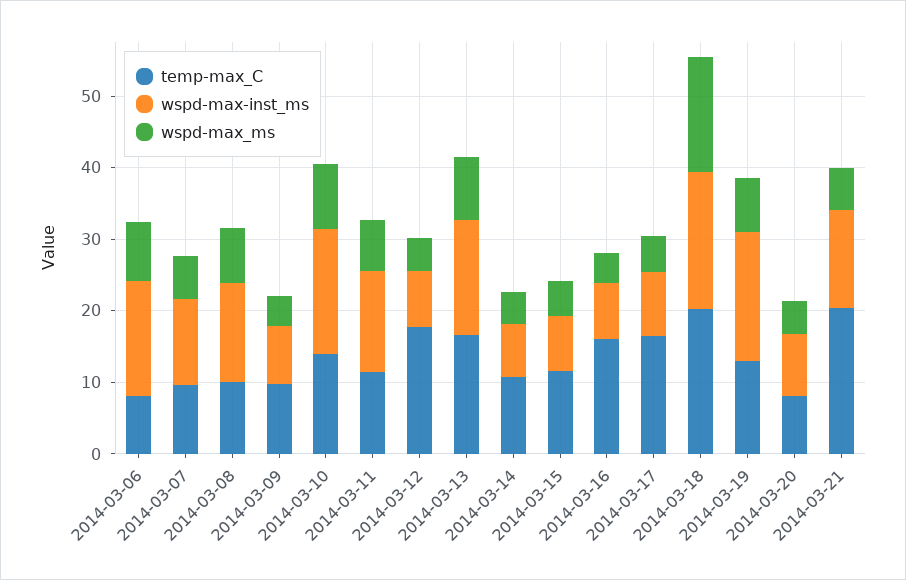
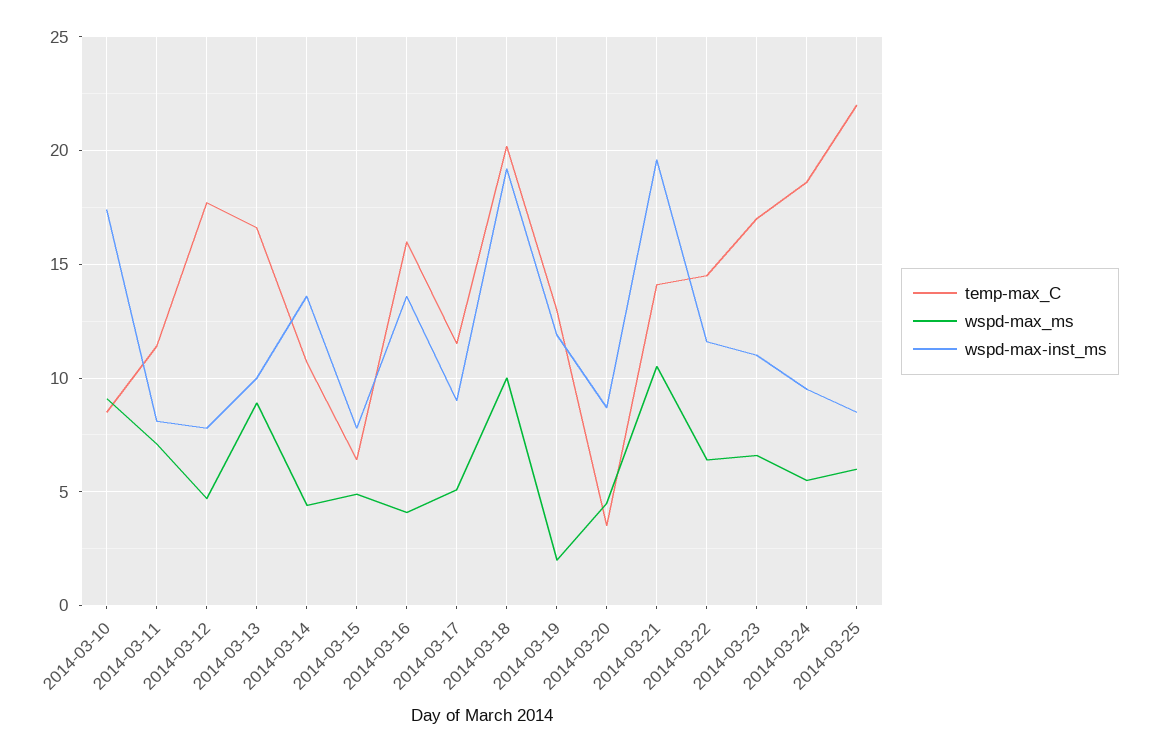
temp-max_C, 2014-03-06: 8 -> none
wspd-max-inst_ms, 2014-03-06: 16 -> none
wspd-max_ms, 2014-03-06: 8 -> none
temp-max_C, 2014-03-07: 10 -> none
wspd-max-inst_ms, 2014-03-07: 12 -> none
wspd-max_ms, 2014-03-07: 6 -> none
temp-max_C, 2014-03-08: 10 -> none
wspd-max-inst_ms, 2014-03-08: 14 -> none
wspd-max_ms, 2014-03-08: 8 -> none
temp-max_C, 2014-03-09: 10 -> none
wspd-max-inst_ms, 2014-03-09: 8 -> none
wspd-max_ms, 2014-03-09: 4 -> none
temp-max_C, 2014-03-10: 14 -> 8.5
wspd-max-inst_ms, 2014-03-11: 14 -> 8
wspd-max-inst_ms, 2014-03-13: 16 -> 10
wspd-max-inst_ms, 2014-03-14: 8 -> 13.5
temp-max_C, 2014-03-15: 12 -> 6.5
wspd-max-inst_ms, 2014-03-16: 8 -> 13.5
temp-max_C, 2014-03-17: 16 -> 11.5
wspd-max_ms, 2014-03-18: 16 -> 10
wspd-max-inst_ms, 2014-03-19: 18 -> 12
wspd-max_ms, 2014-03-19: 8 -> 2
temp-max_C, 2014-03-20: 8 -> 3.5
temp-max_C, 2014-03-21: 20 -> 14
wspd-max-inst_ms, 2014-03-21: 14 -> 19.5
wspd-max_ms, 2014-03-21: 6 -> 10.5
temp-max_C, 2014-03-22: none -> 14.5
wspd-max_ms, 2014-03-22: none -> 6.5
wspd-max-inst_ms, 2014-03-22: none -> 11.5
temp-max_C, 2014-03-23: none -> 17
wspd-max_ms, 2014-03-23: none -> 6.5
wspd-max-inst_ms, 2014-03-23: none -> 11
temp-max_C, 2014-03-24: none -> 18.5
wspd-max_ms, 2014-03-24: none -> 5.5
wspd-max-inst_ms, 2014-03-24: none -> 9.5
temp-max_C, 2014-03-25: none -> 22
wspd-max_ms, 2014-03-25: none -> 6
wspd-max-inst_ms, 2014-03-25: none -> 8.5

